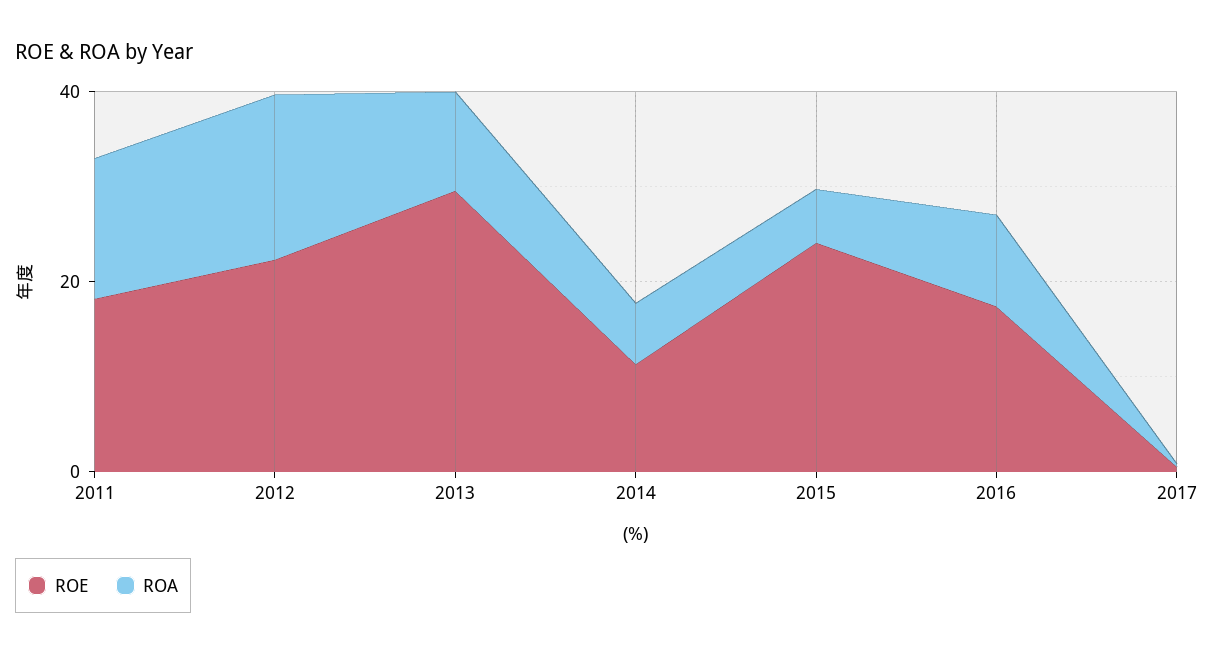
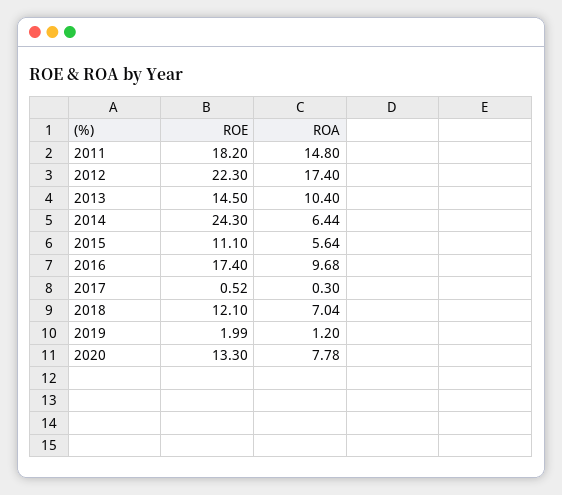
ROE, 2013: 30 -> 14.5
ROE, 2014: 10 -> 24.3
ROE, 2015: 25 -> 11.1
ROE, 2018: none -> 12.1
ROA, 2018: none -> 7.04
ROE, 2019: none -> 1.99
ROA, 2019: none -> 1.2
ROE, 2020: none -> 13.3
ROA, 2020: none -> 7.78

